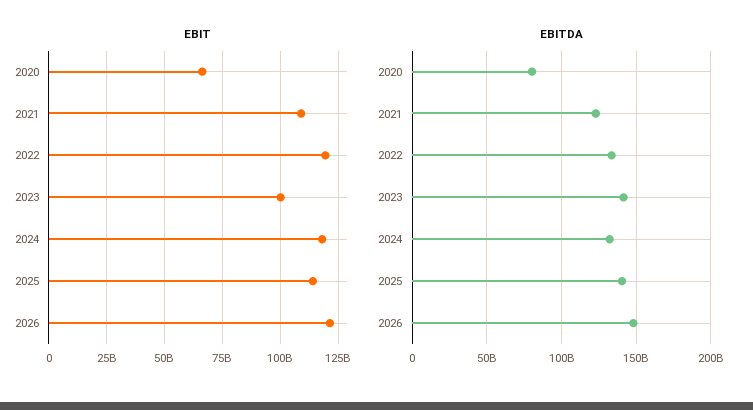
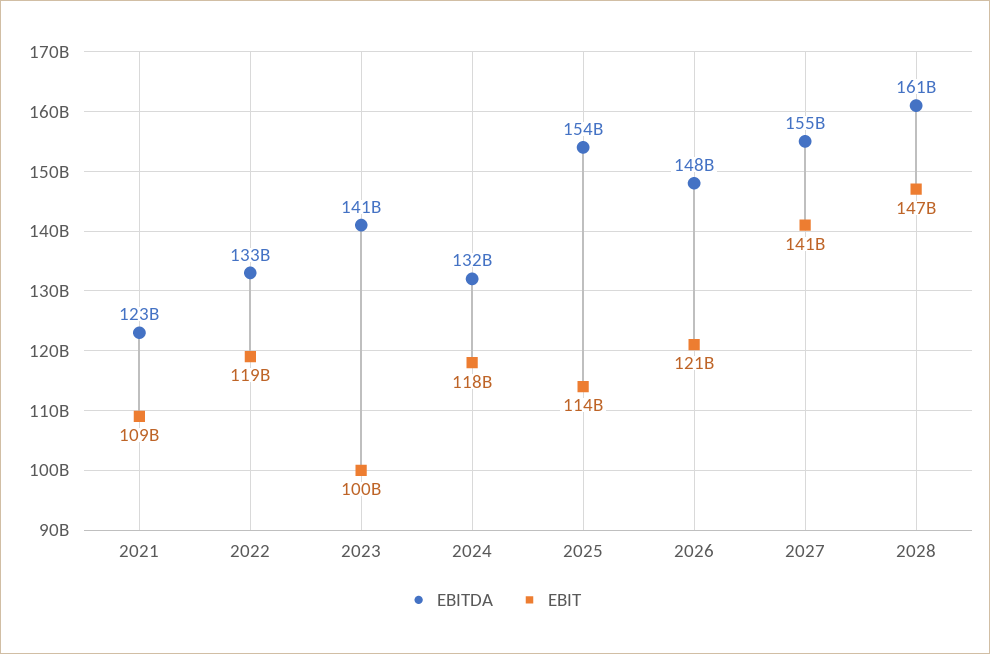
EBIT, 2020: 65000000000 -> none
EBITDA, 2020: 80000000000 -> none
EBITDA, 2025: 140000000000 -> 154000000000
EBITDA, 2027: none -> 155000000000
EBIT, 2027: none -> 141000000000
EBITDA, 2028: none -> 161000000000
EBIT, 2028: none -> 147000000000

